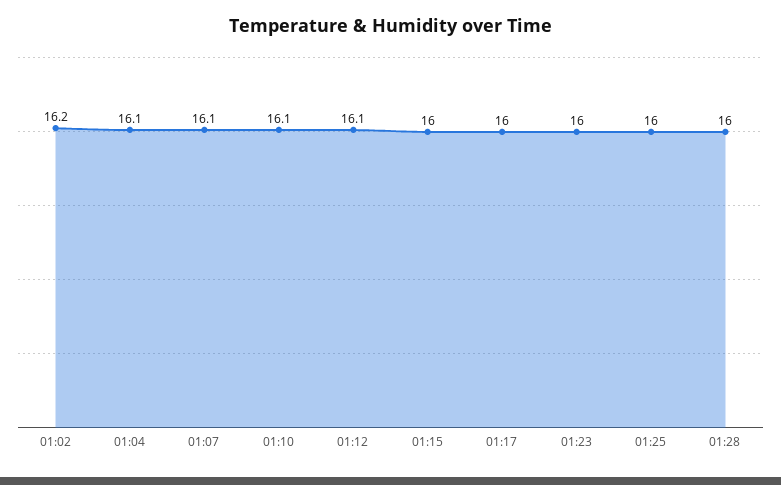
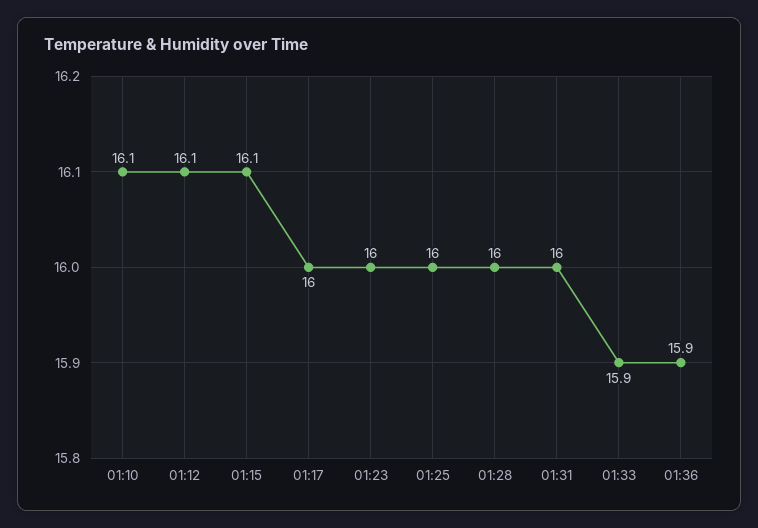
01:02: 16.2 -> none
01:04: 16.1 -> none
01:07: 16.1 -> none
01:15: 16 -> 16.1
01:31: none -> 16
01:33: none -> 15.9
01:36: none -> 15.9

